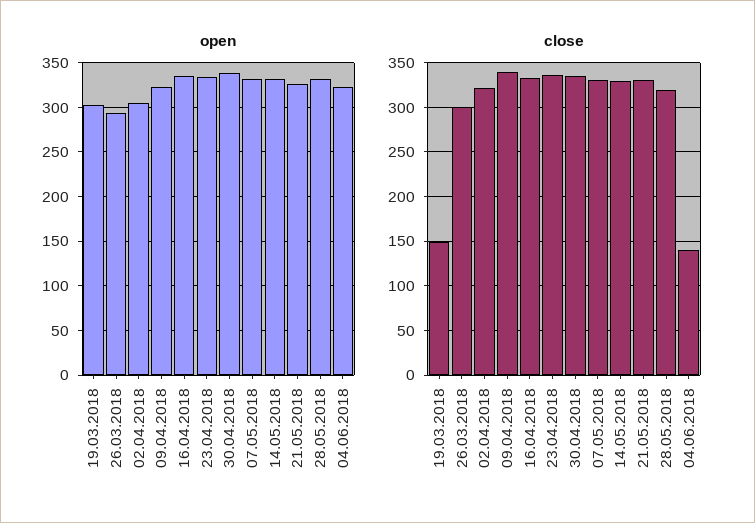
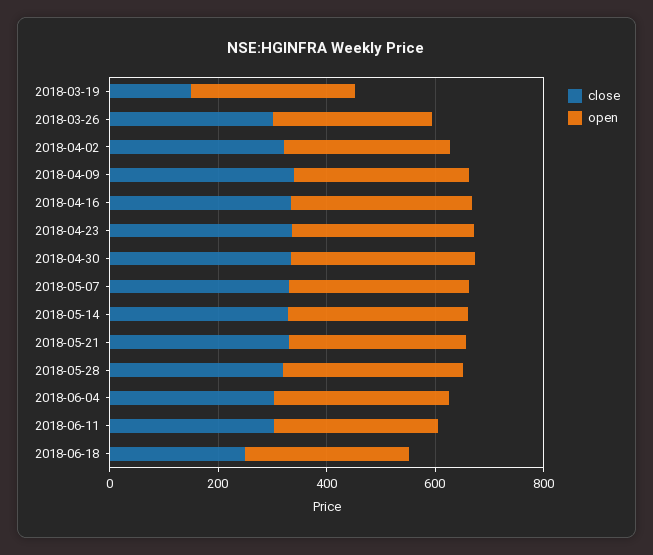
close, 04.06.2018: 140 -> 300
close, 2018-06-11: none -> 300
open, 2018-06-11: none -> 300
close, 2018-06-18: none -> 250
open, 2018-06-18: none -> 300

